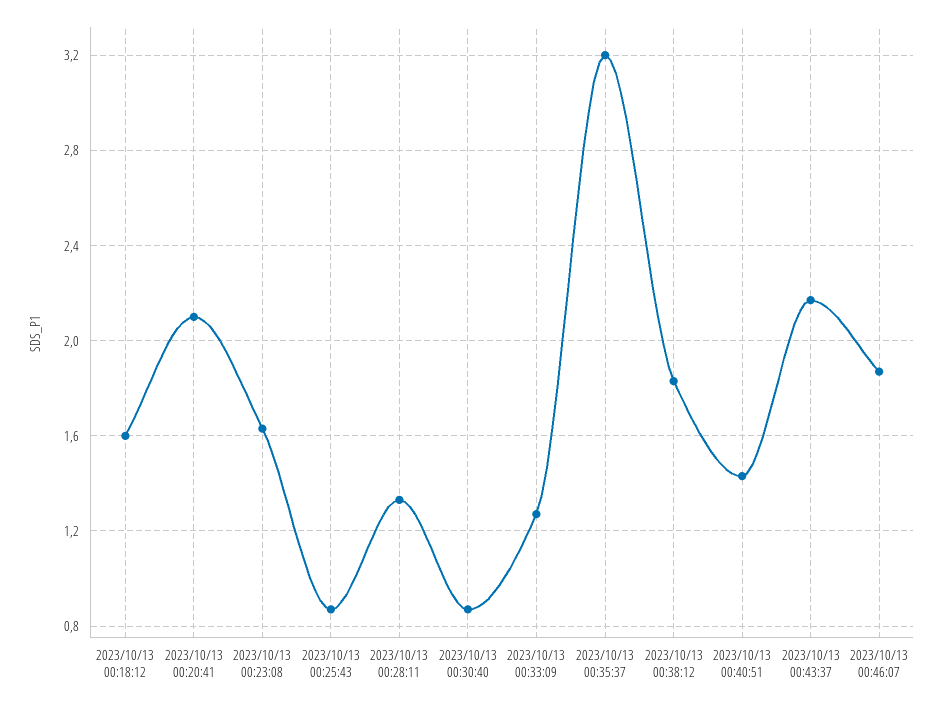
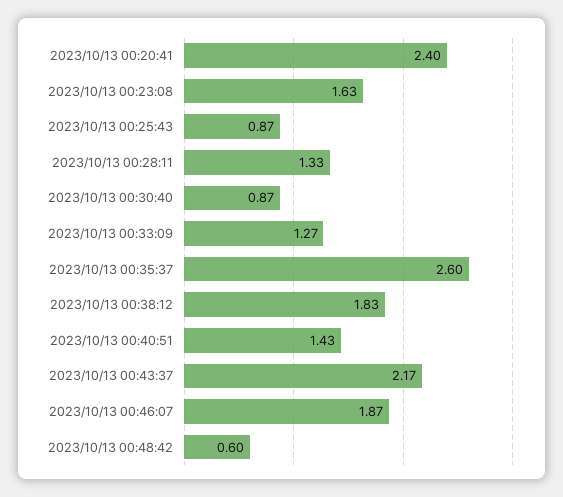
2023/10/13 00:18:12: 1.6 -> none
2023/10/13 00:20:41: 2.1 -> 2.4
2023/10/13 00:35:37: 3.2 -> 2.6
2023/10/13 00:48:42: none -> 0.6

